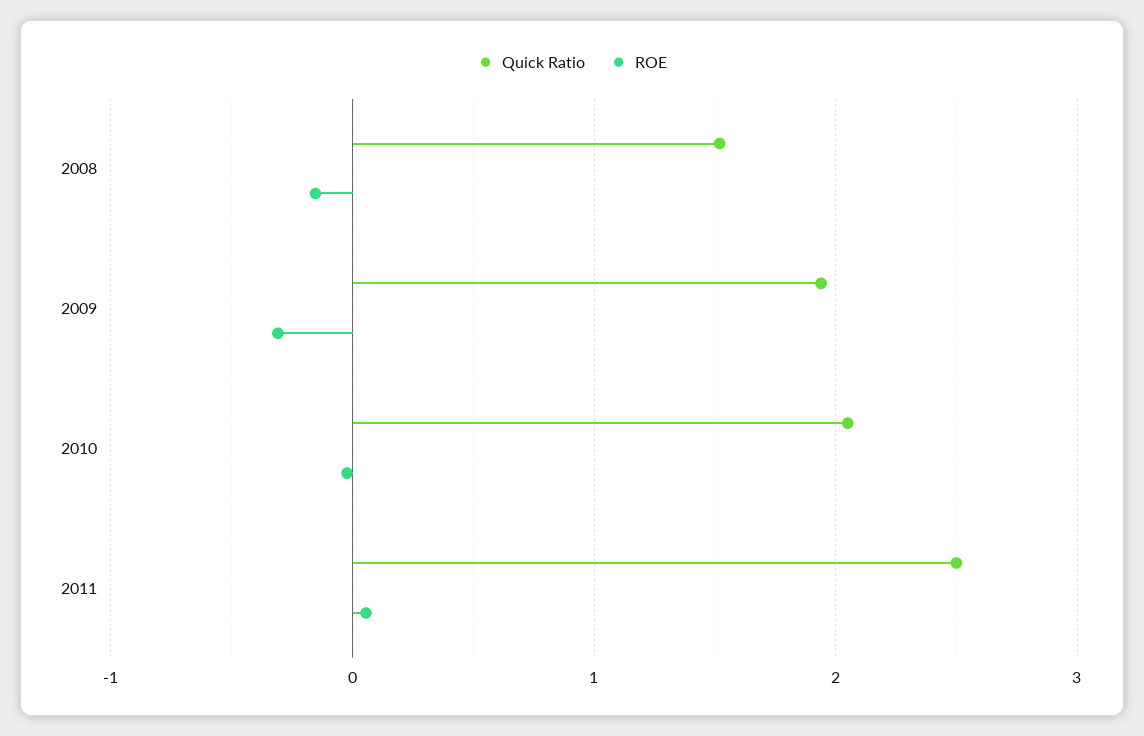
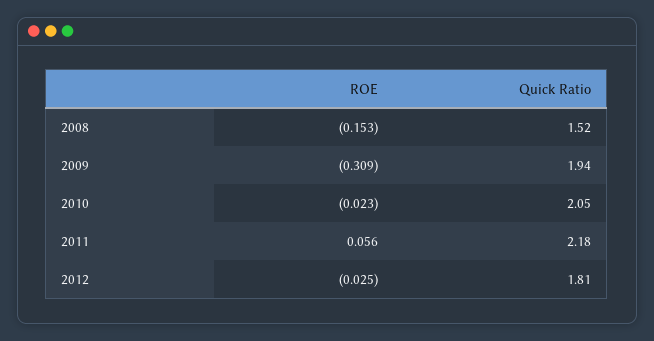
Quick Ratio, 2011: 2.5 -> 2.18
ROE, 2012: none -> -0.025
Quick Ratio, 2012: none -> 1.81

